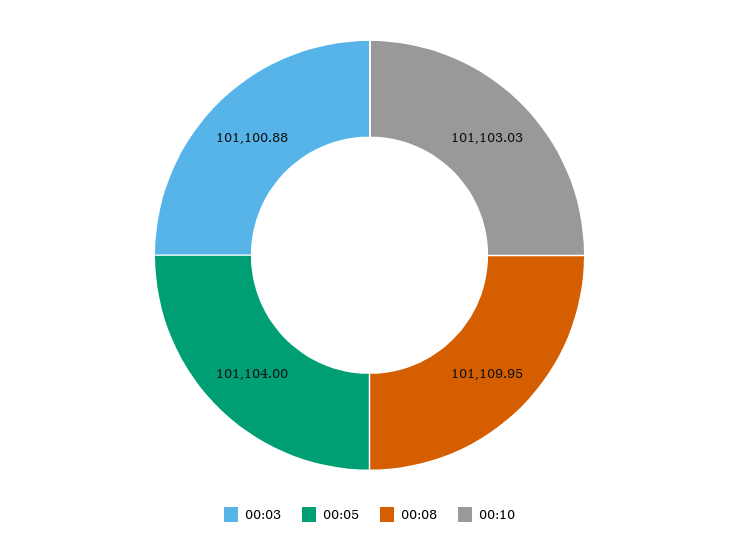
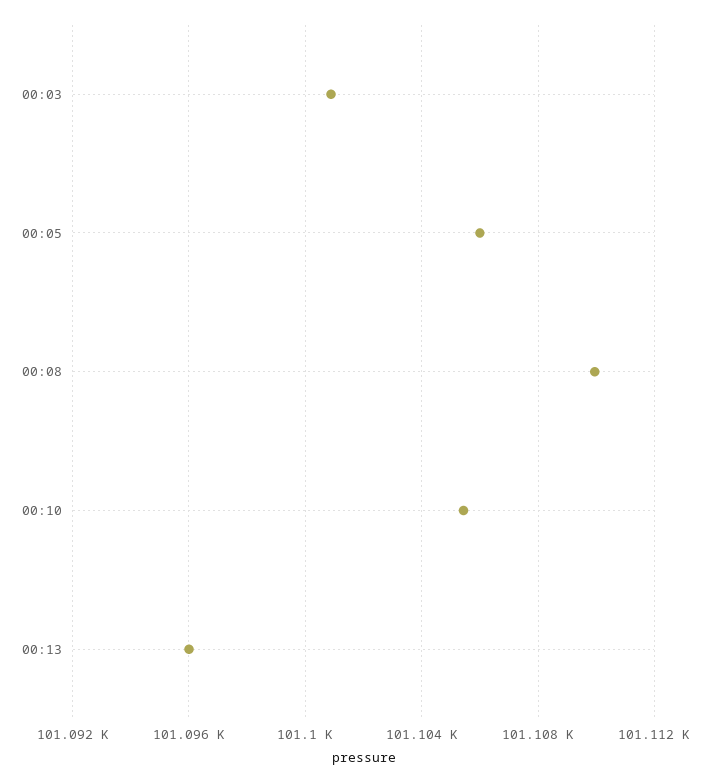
00:05: 101104 -> 101106
00:10: 101103.03 -> 101105.5
00:13: none -> 101096

